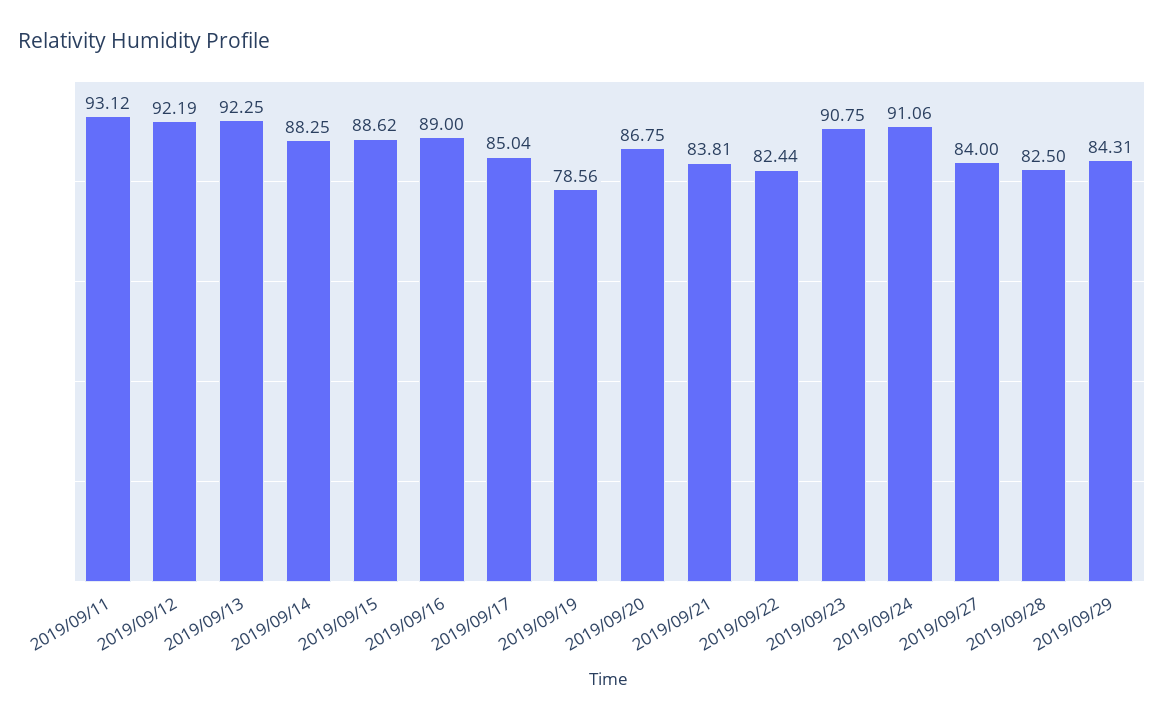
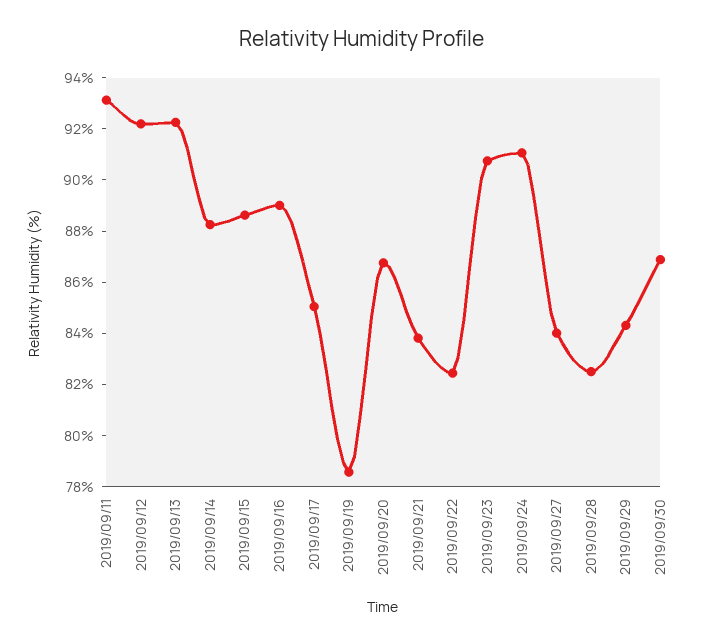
2019/09/30: none -> 87

